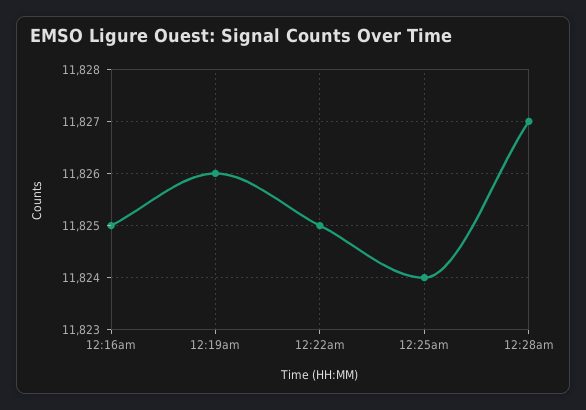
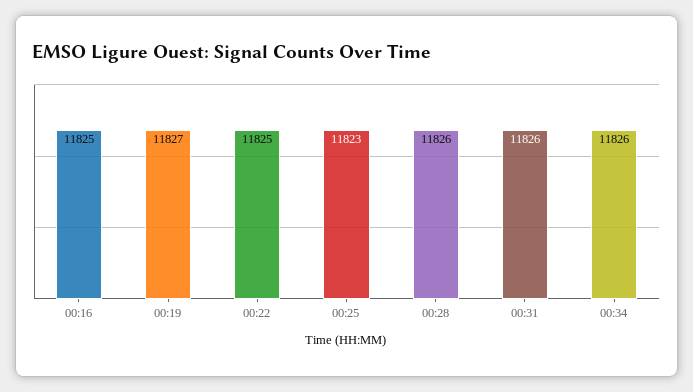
12:19am: 11826 -> 11827
12:25am: 11824 -> 11823
12:28am: 11827 -> 11826
00:31: none -> 11826
00:34: none -> 11826

